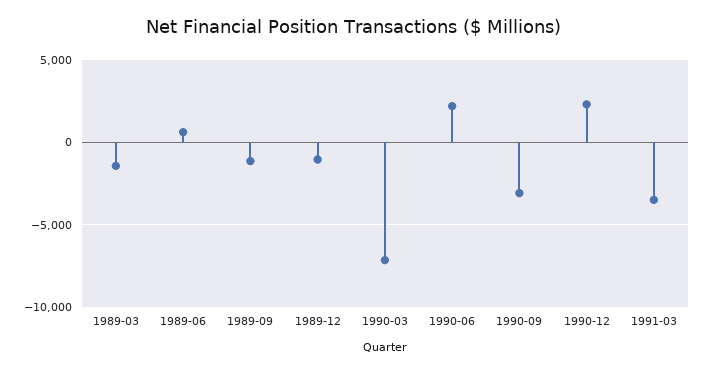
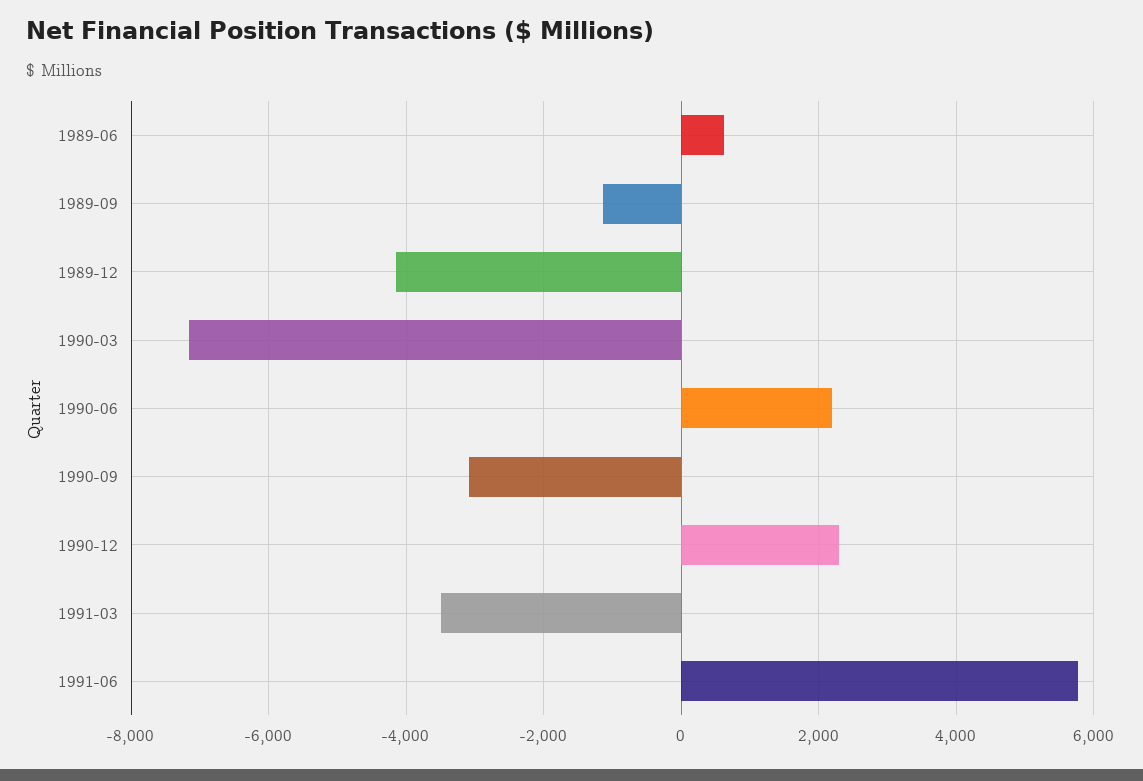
1989-03: -1500 -> none
1989-12: -1000 -> -4200
1991-06: none -> 5800

